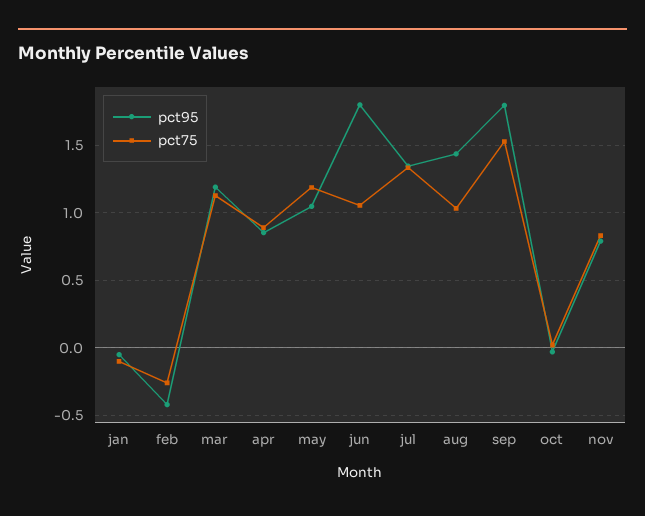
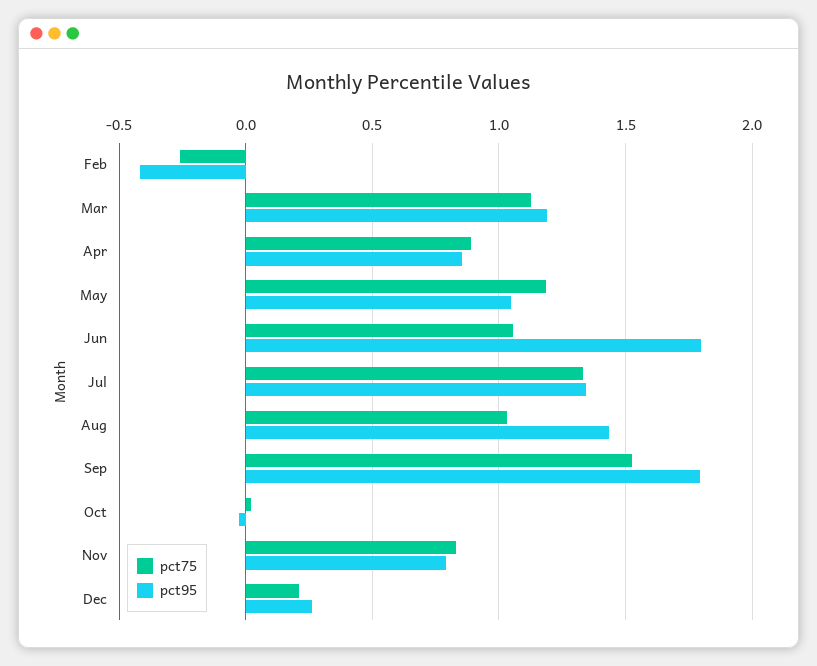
pct95, jan: -0.05 -> none
pct75, jan: -0.1 -> none
pct75, Dec: none -> 0.2
pct95, Dec: none -> 0.25

